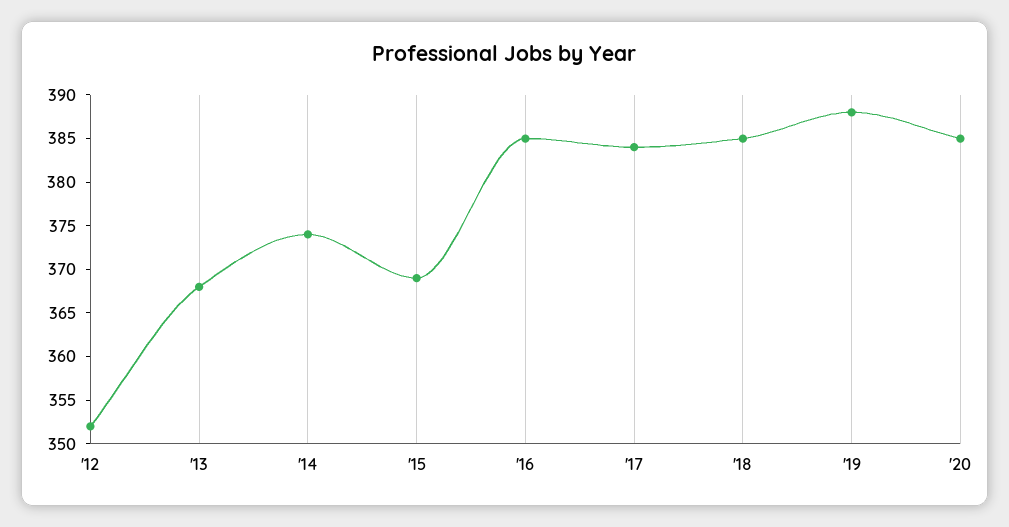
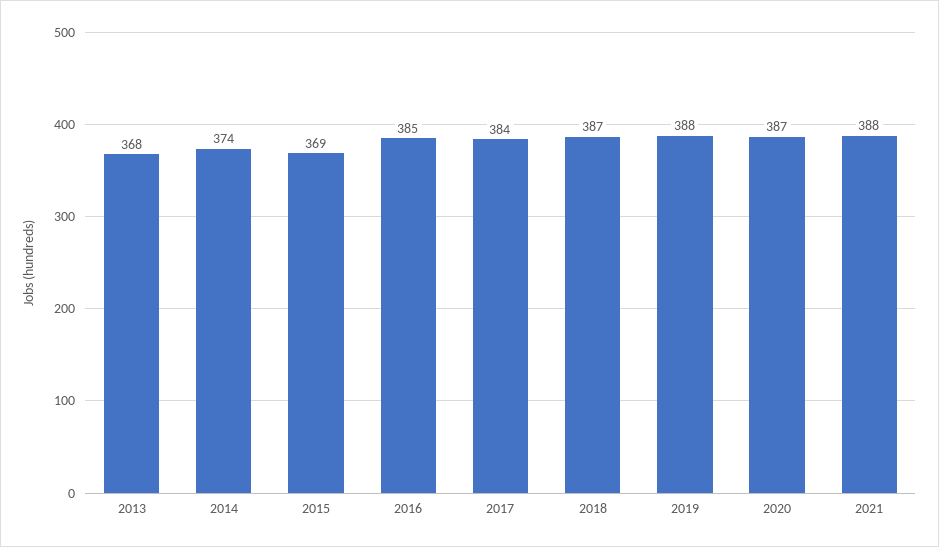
'12: 352 -> none
'18: 385 -> 387
'20: 385 -> 387
2021: none -> 388

